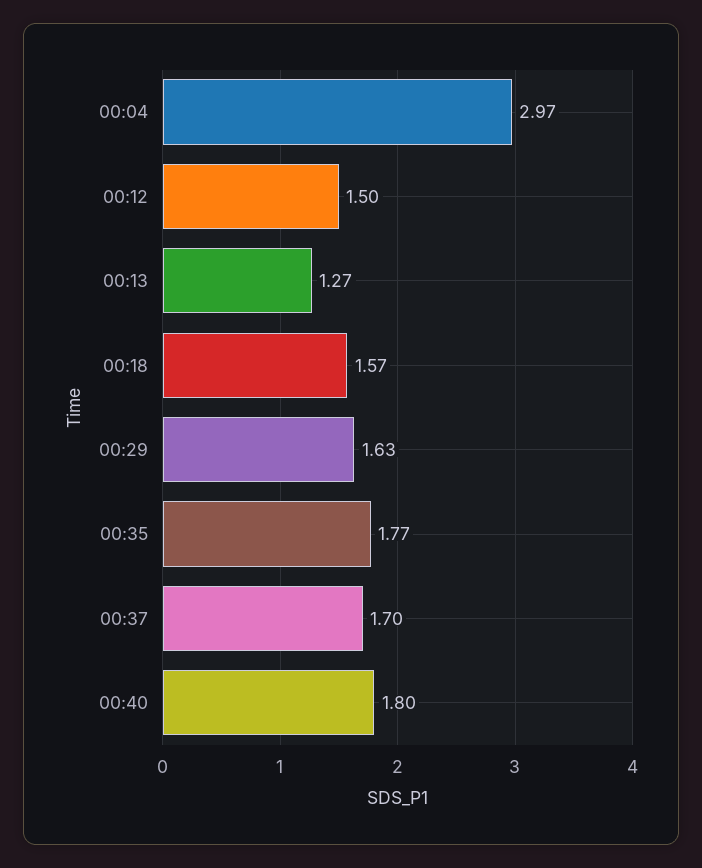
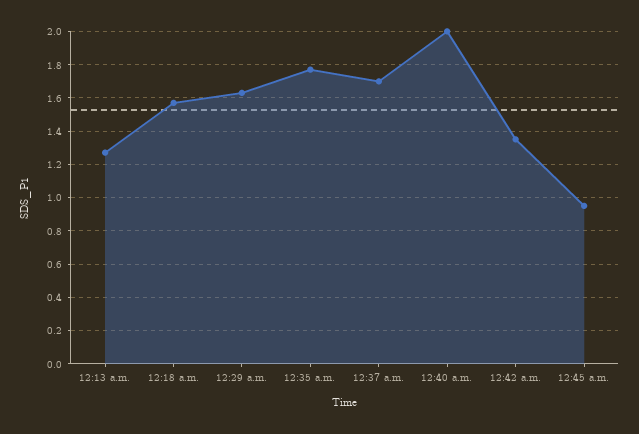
00:04: 2.97 -> none
00:12: 1.5 -> none
00:40: 1.8 -> 2
12:42 a.m.: none -> 1.35
12:45 a.m.: none -> 0.95

